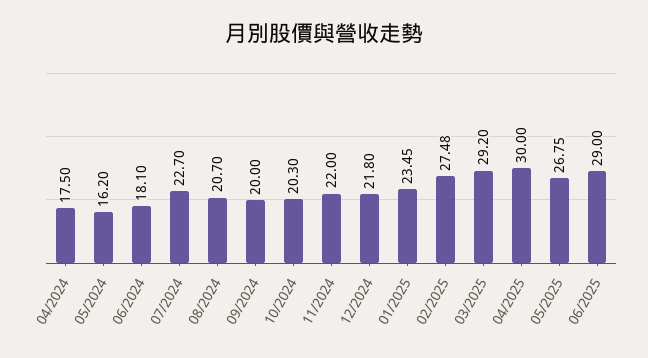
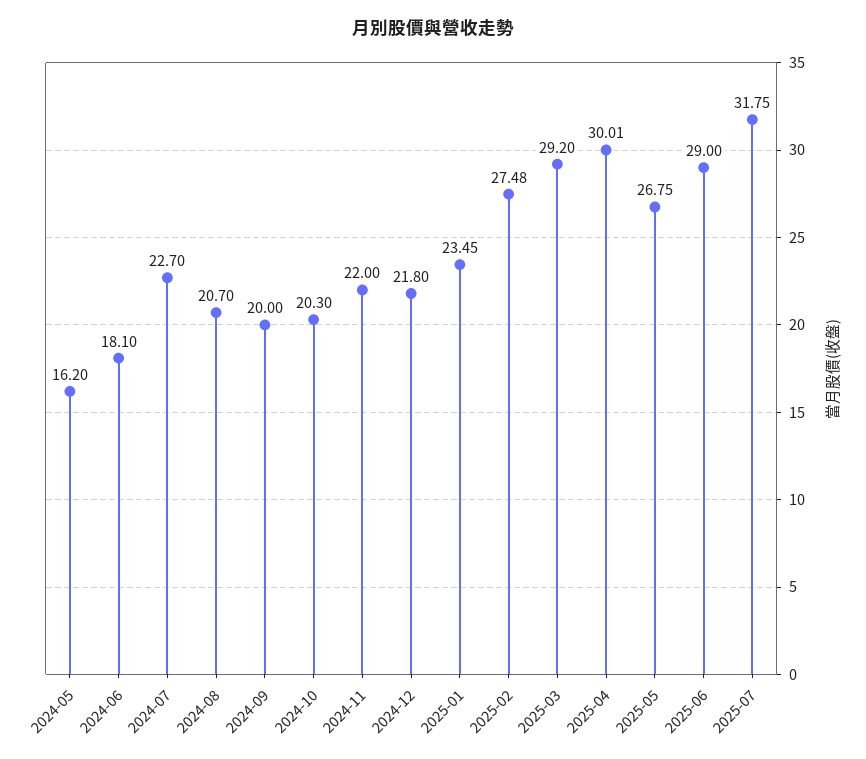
04/2024: 17.5 -> none
04/2025: 30 -> 30.01
2025-07: none -> 31.75

